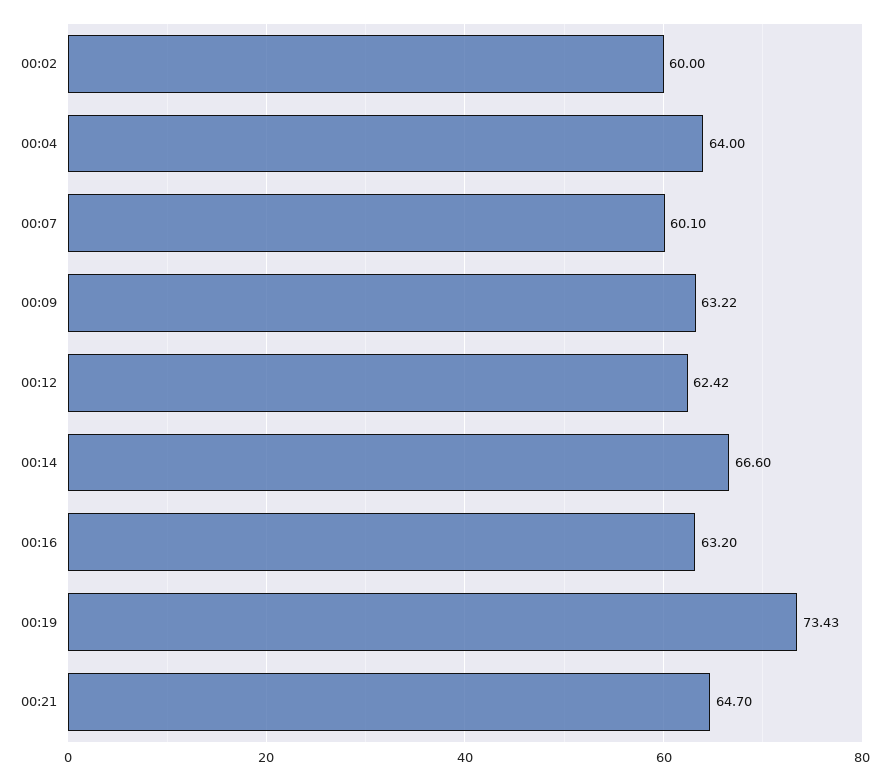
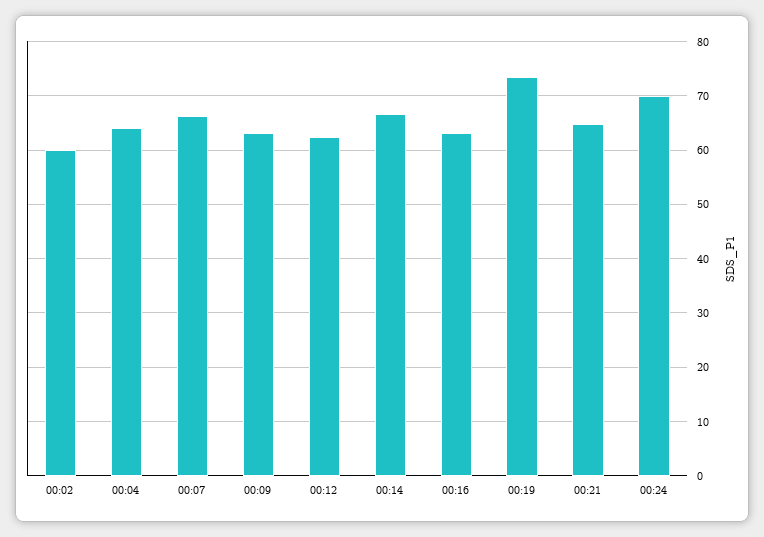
00:07: 60.1 -> 66
00:24: none -> 70

